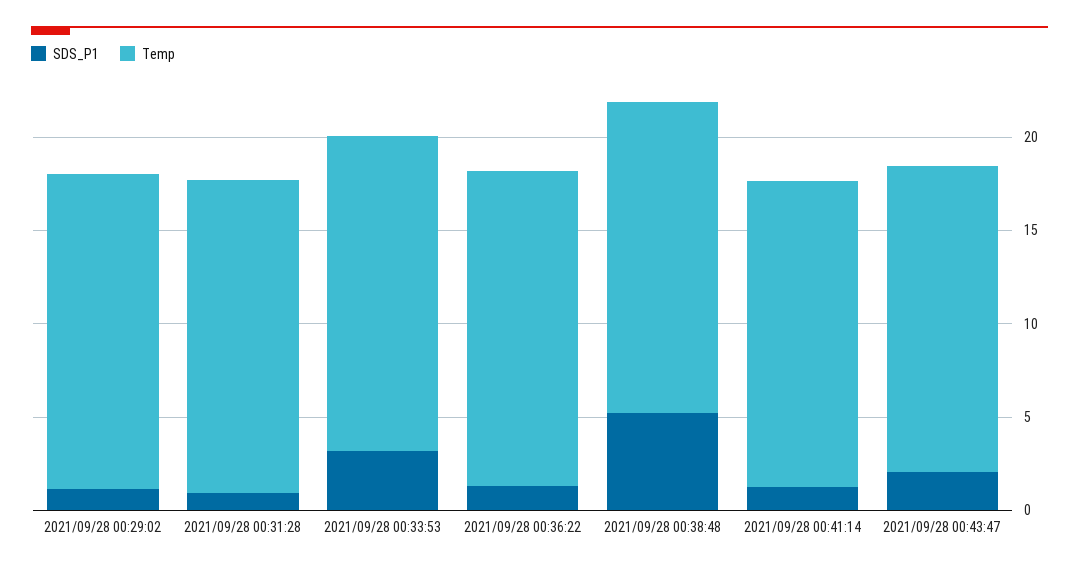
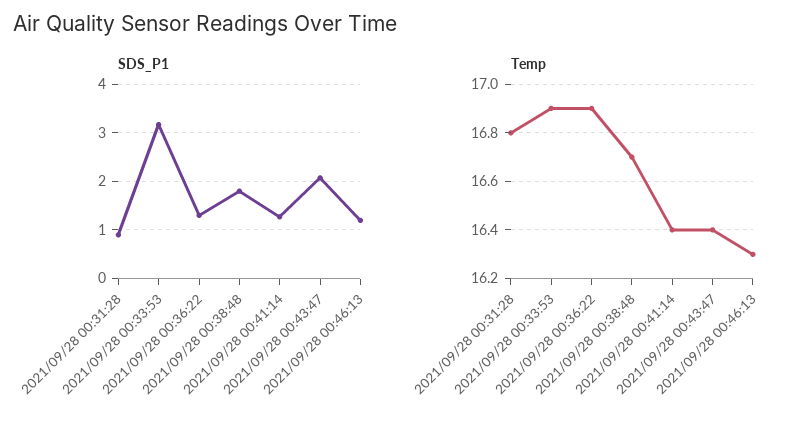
SDS_P1, 2021/09/28 00:29:02: 1 -> none
Temp, 2021/09/28 00:29:02: 17 -> none
SDS_P1, 2021/09/28 00:38:48: 5 -> 1.8
SDS_P1, 2021/09/28 00:46:13: none -> 1.2
Temp, 2021/09/28 00:46:13: none -> 16.3

